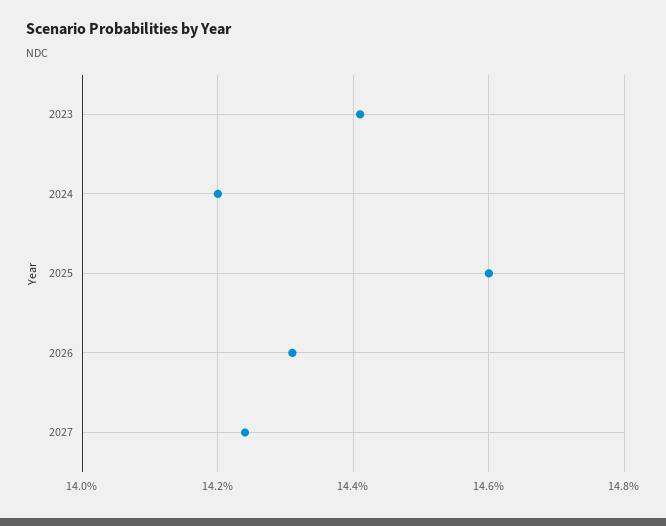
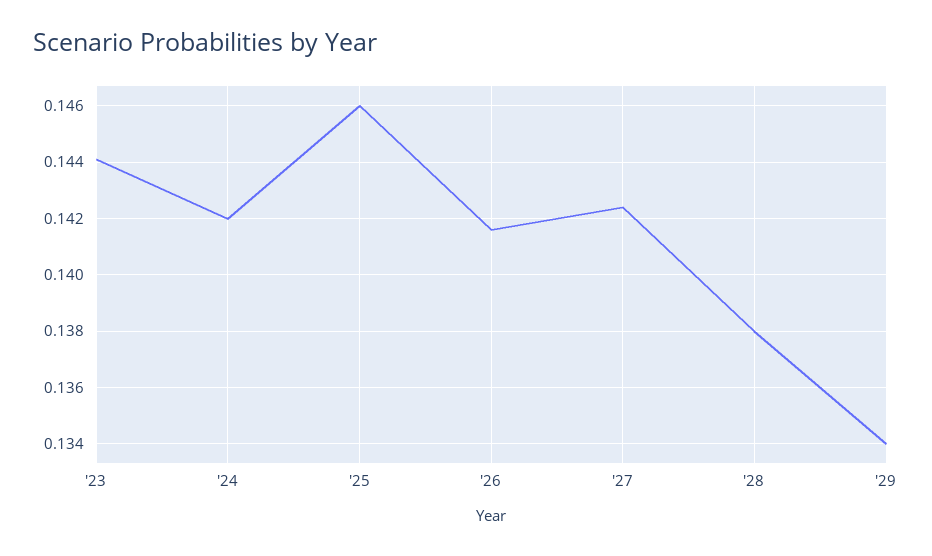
2026: 0.143 -> 0.1415
'28: none -> 0.138
'29: none -> 0.134

